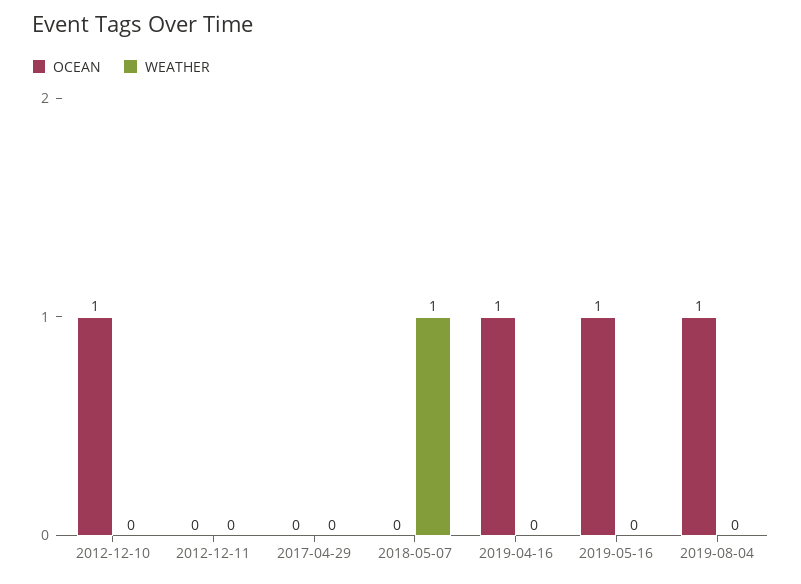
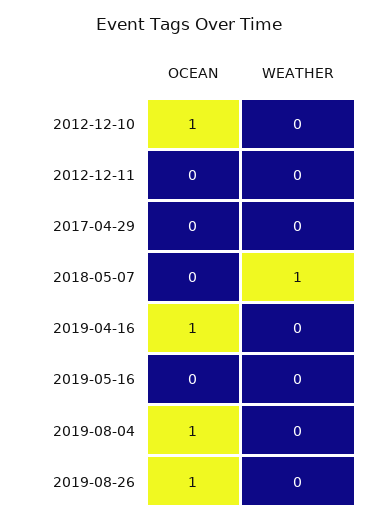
OCEAN, 2019-05-16: 1 -> 0
OCEAN, 2019-08-26: none -> 1
WEATHER, 2019-08-26: none -> 0

